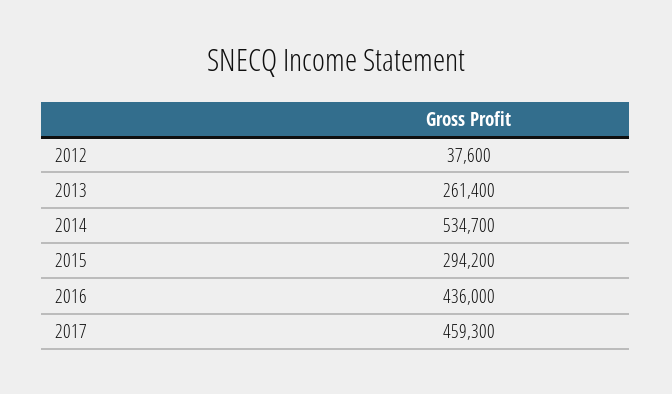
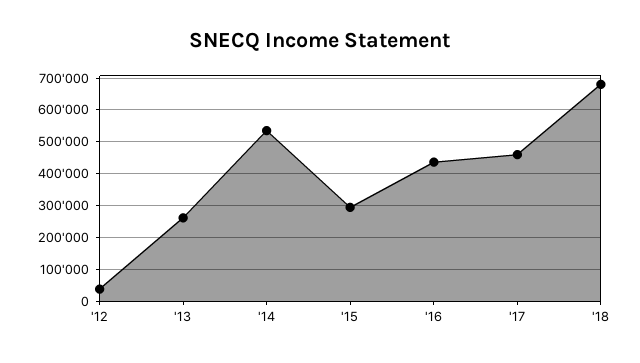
'18: none -> 680000

